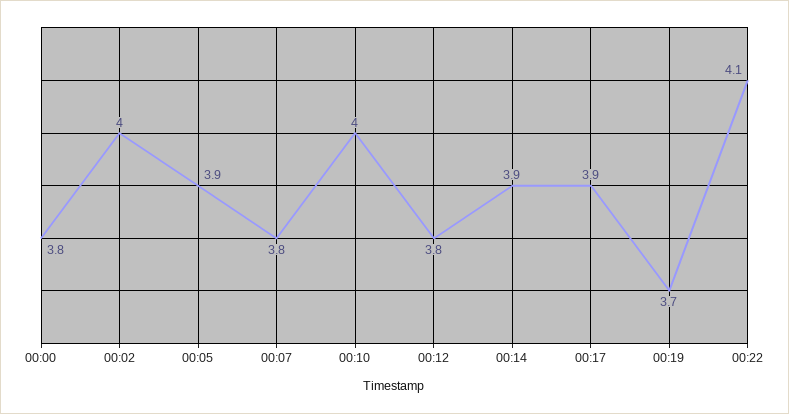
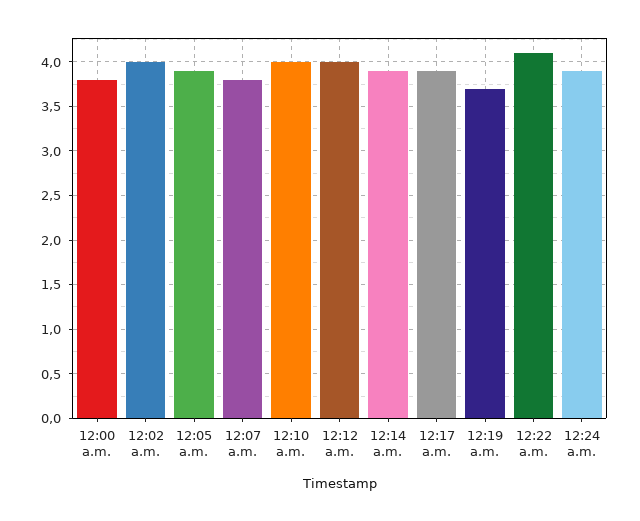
00:12: 3.8 -> 4
12:24 a.m.: none -> 3.9

